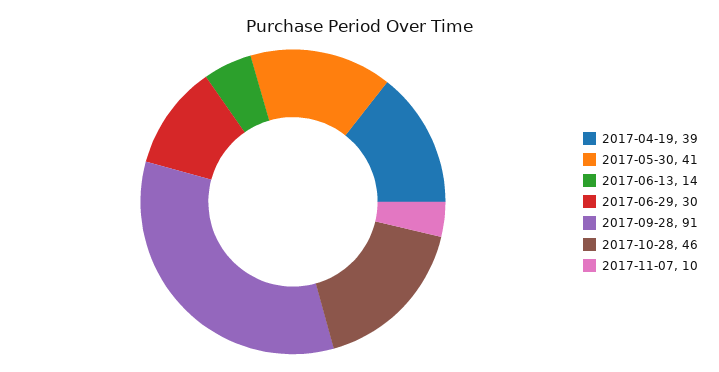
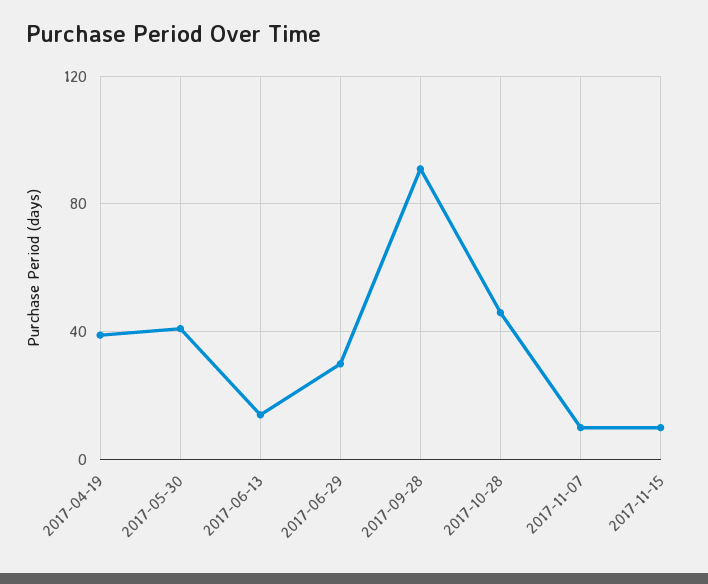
2017-11-15: none -> 10

